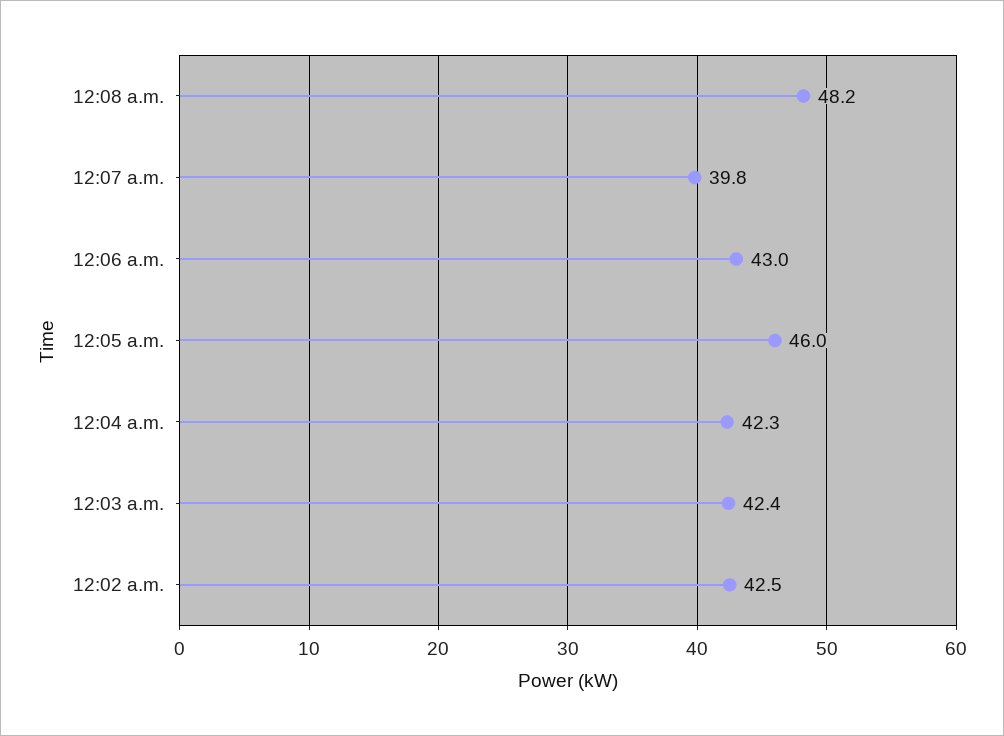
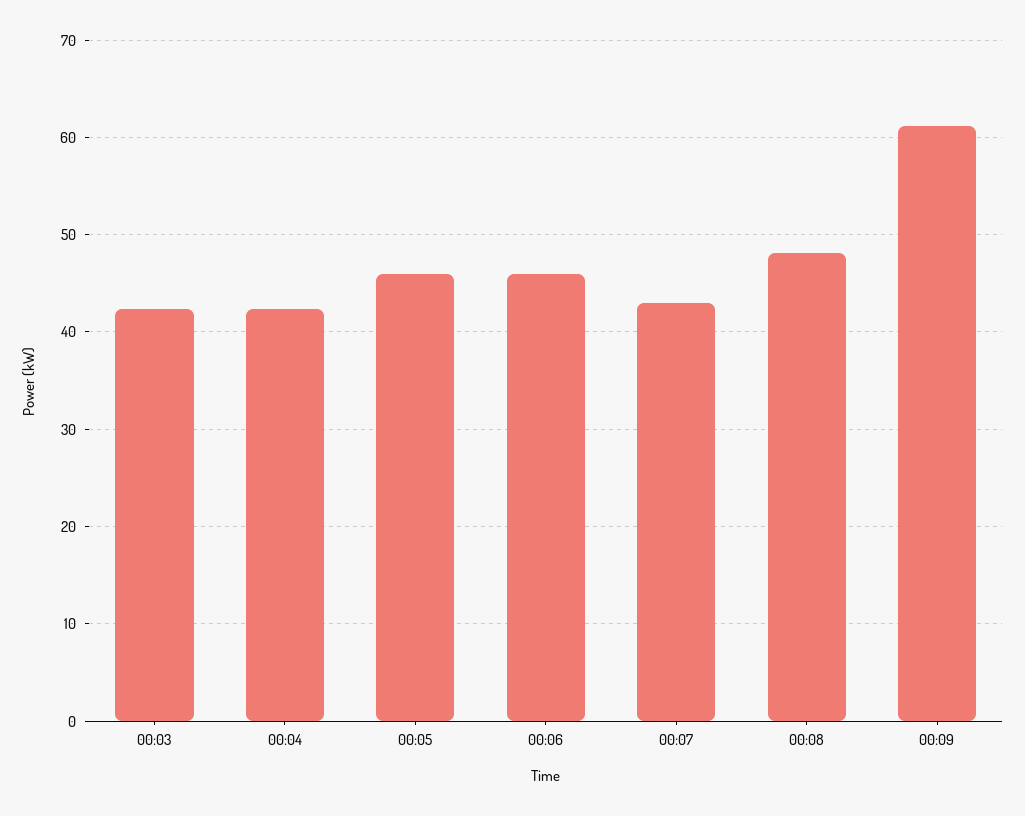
12:07 a.m.: 39.8 -> 43
12:06 a.m.: 43 -> 46
12:02 a.m.: 42.5 -> none
00:09: none -> 61

